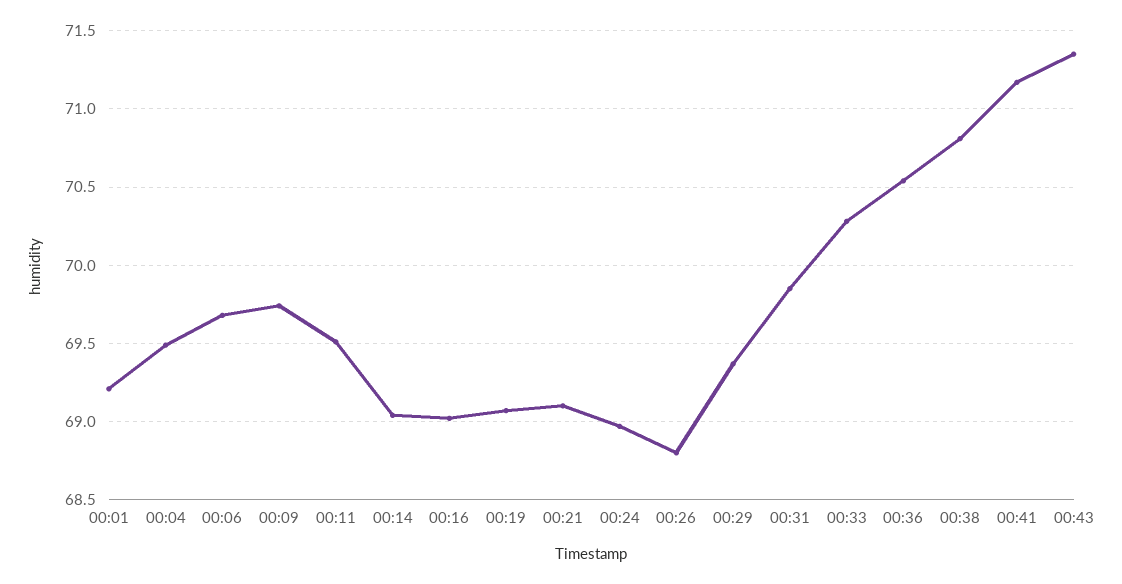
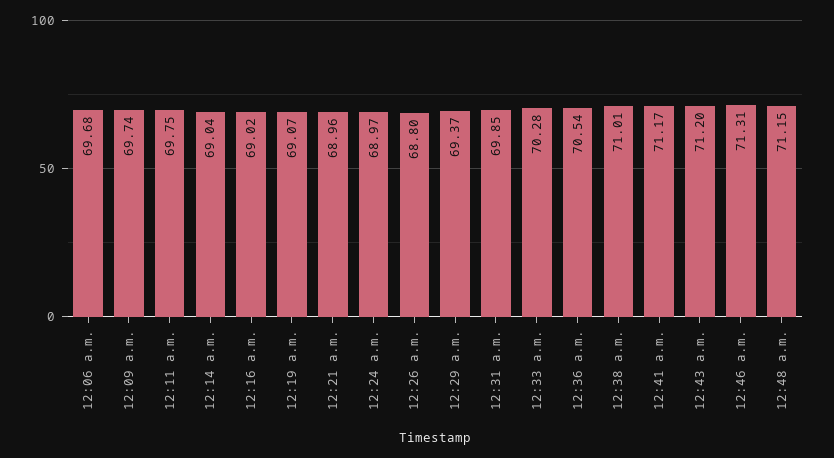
00:01: 69.2 -> none
00:04: 69.5 -> none
00:11: 69.5 -> 69.75
00:21: 69.1 -> 68.96
00:38: 70.8 -> 71.01
00:43: 71.35 -> 71.2
12:46 a.m.: none -> 71.31
12:48 a.m.: none -> 71.15

